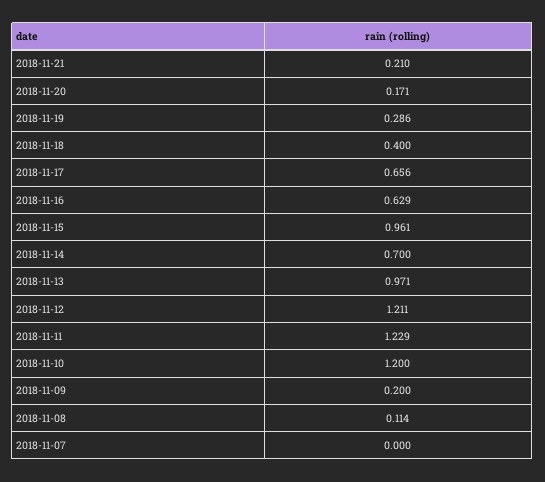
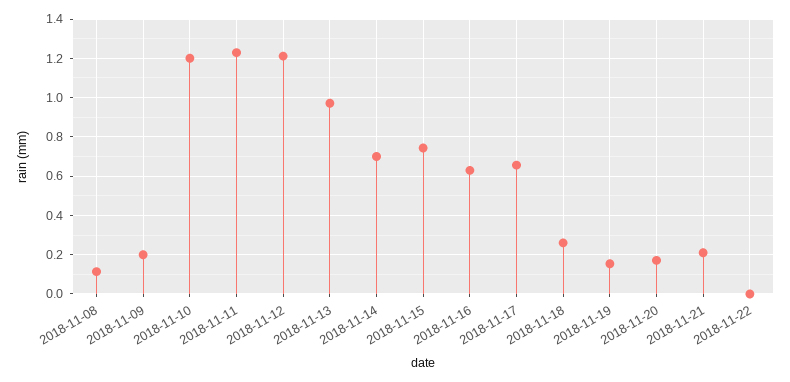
2018-11-19: 0.286 -> 0.15
2018-11-18: 0.4 -> 0.25
2018-11-15: 0.961 -> 0.75
2018-11-07: 0 -> none
2018-11-22: none -> 0

